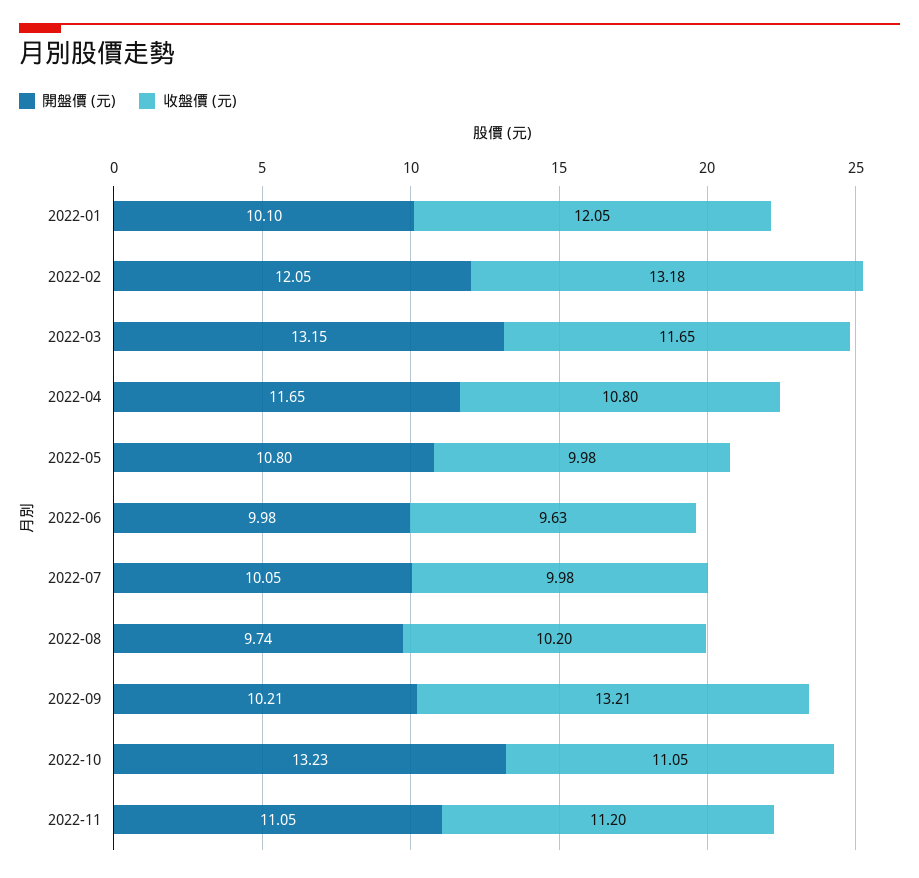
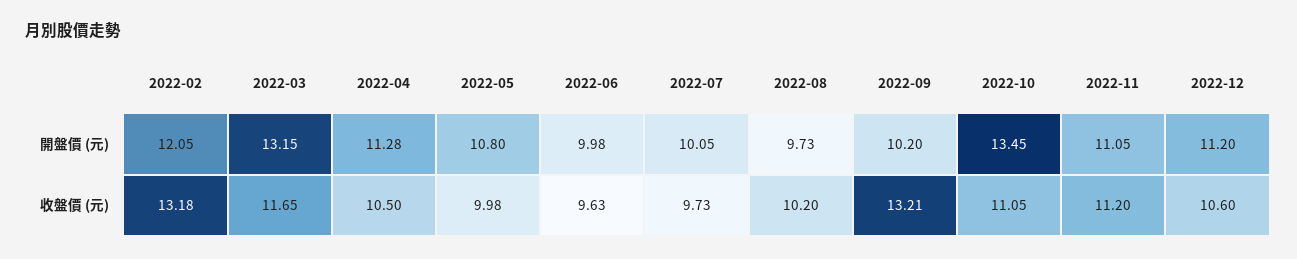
開盤價 (元), 2022-01: 10.1 -> none
收盤價 (元), 2022-01: 12.05 -> none
開盤價 (元), 2022-04: 11.65 -> 11.28
收盤價 (元), 2022-04: 10.8 -> 10.5
收盤價 (元), 2022-07: 9.98 -> 9.73
開盤價 (元), 2022-08: 9.74 -> 9.73
開盤價 (元), 2022-09: 10.21 -> 10.2
開盤價 (元), 2022-10: 13.23 -> 13.45
開盤價 (元), 2022-12: none -> 11.2
收盤價 (元), 2022-12: none -> 10.6

